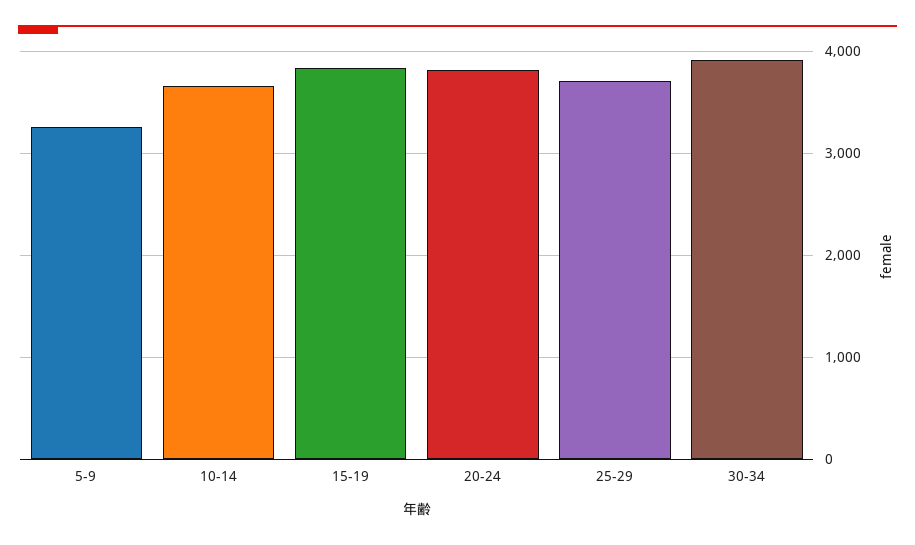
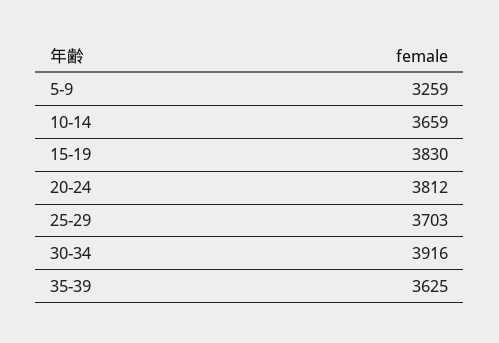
35-39: none -> 3625

